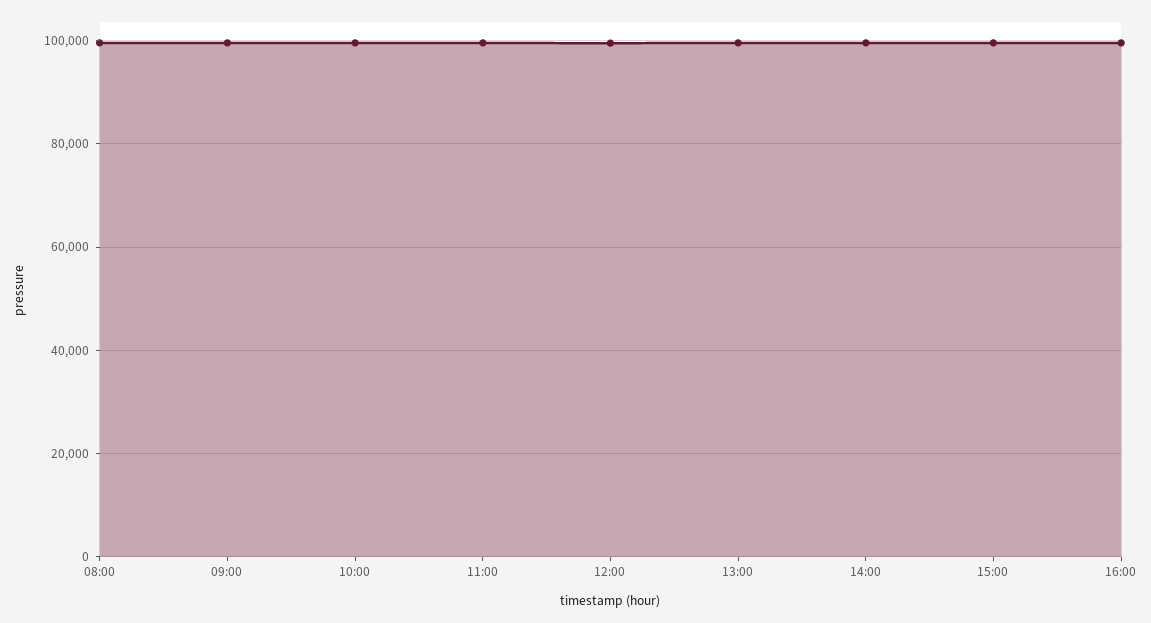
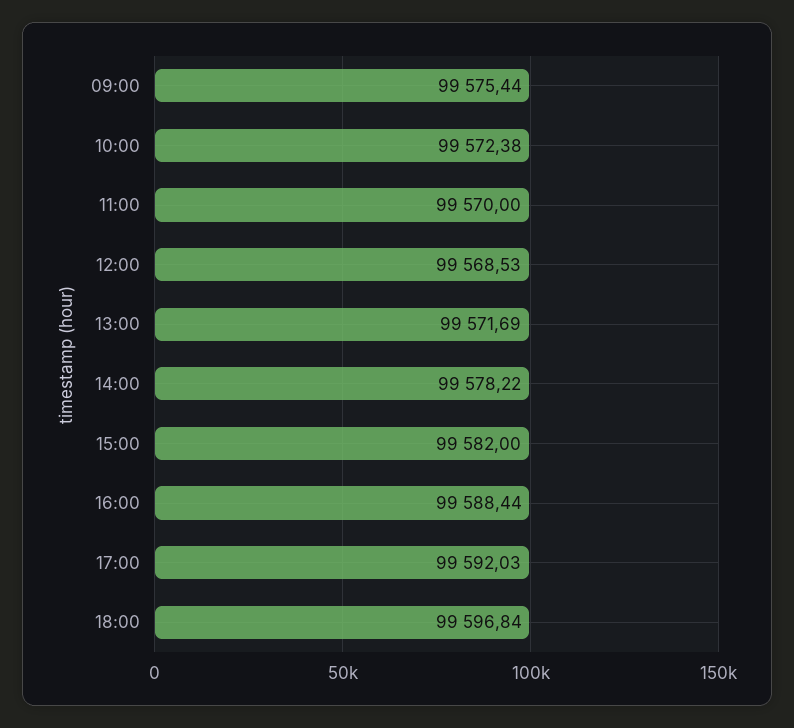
08:00: 100000 -> none
17:00: none -> 99592.03
18:00: none -> 99596.84

